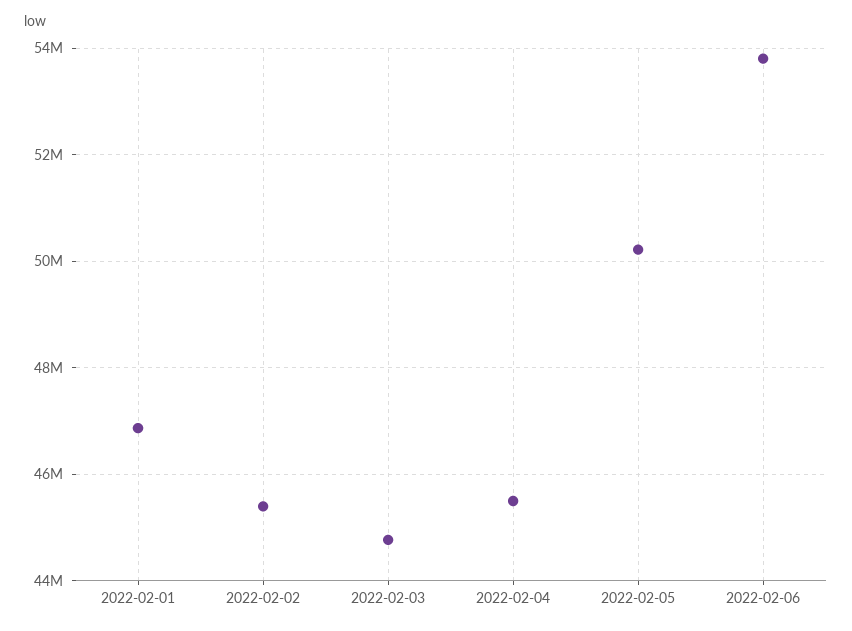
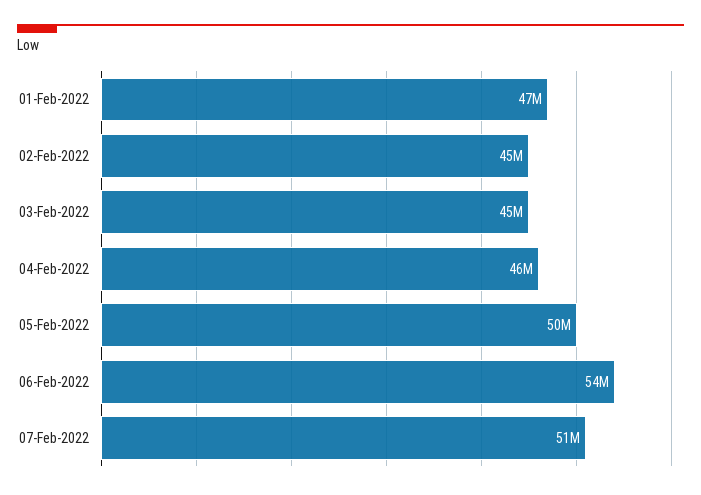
07-Feb-2022: none -> 51000000

